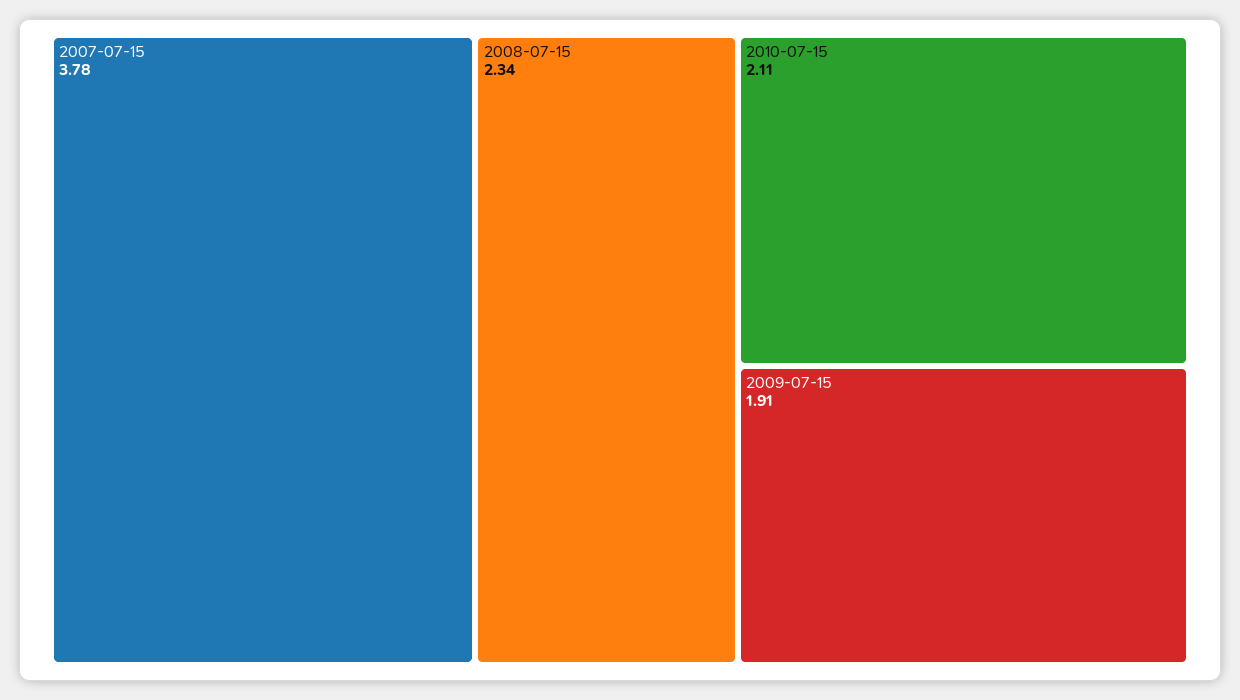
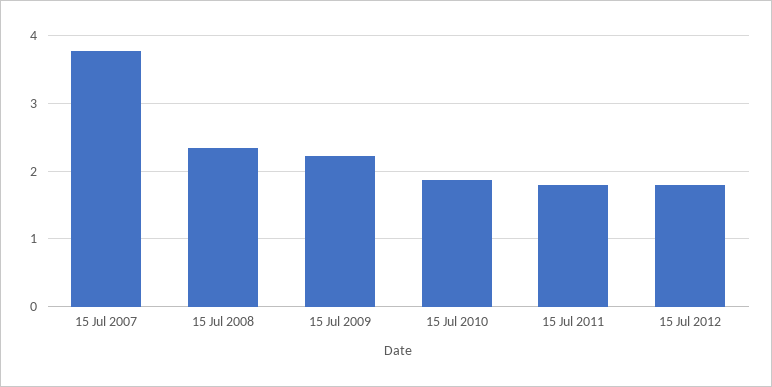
2010-07-15: 2.11 -> 1.9
2009-07-15: 1.91 -> 2.2
15 Jul 2011: none -> 1.8
15 Jul 2012: none -> 1.8

